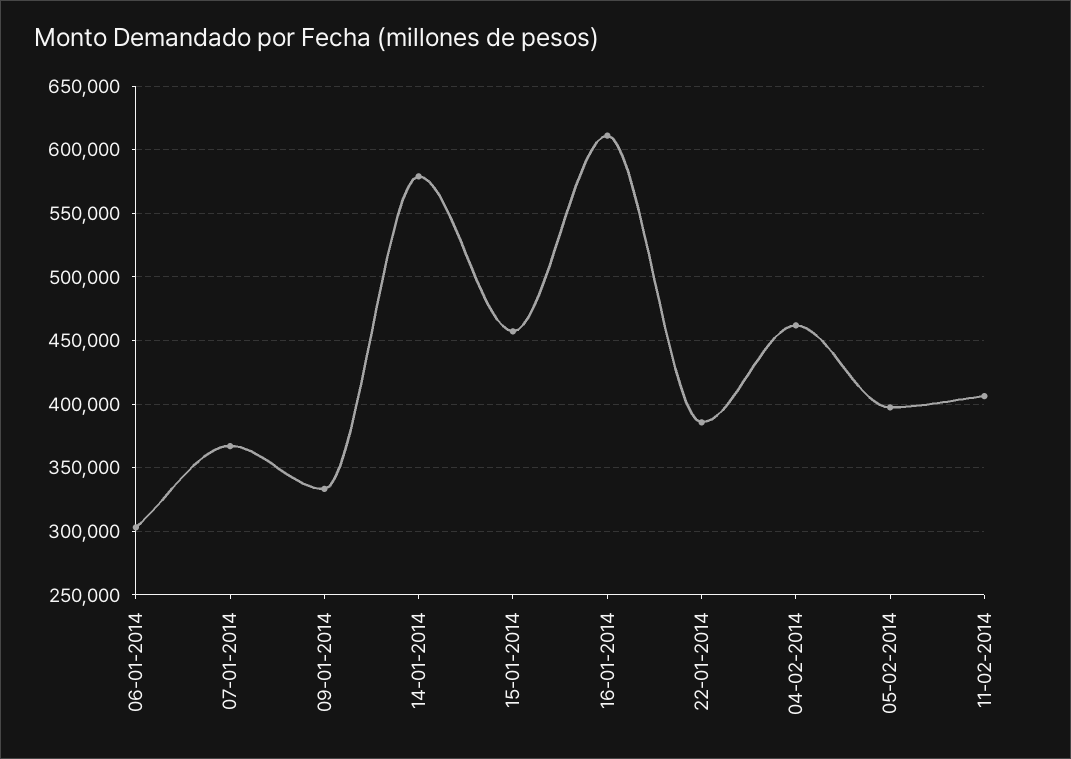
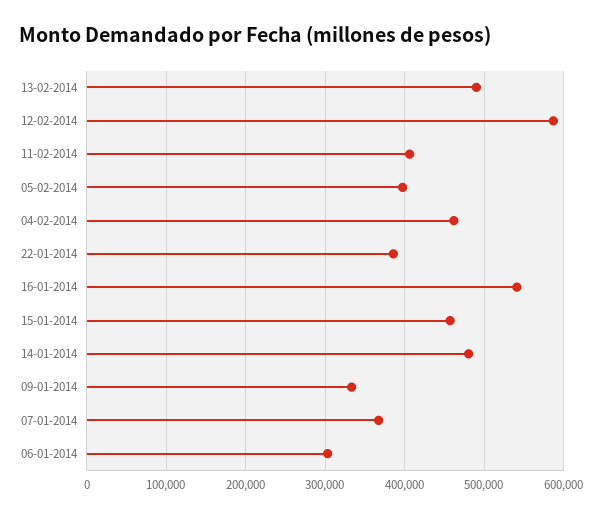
14-01-2014: 580000 -> 480000
16-01-2014: 610000 -> 540000
13-02-2014: none -> 490000
12-02-2014: none -> 590000

